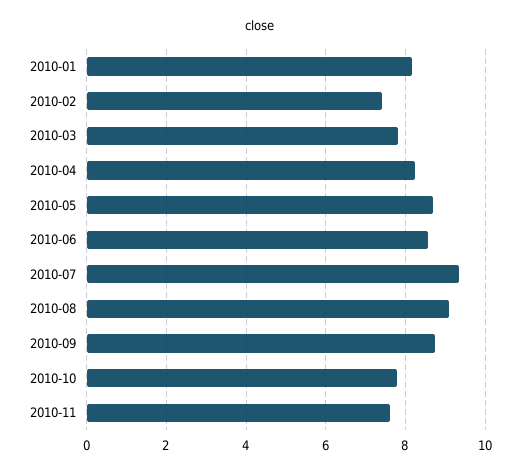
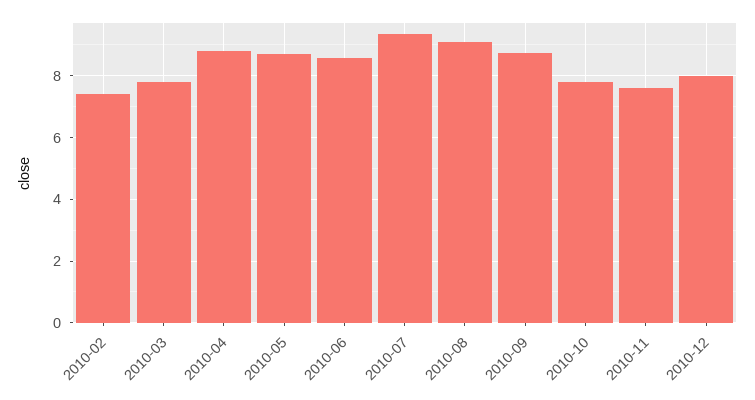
2010-01: 8.2 -> none
2010-04: 8.2 -> 8.8
2010-12: none -> 8

